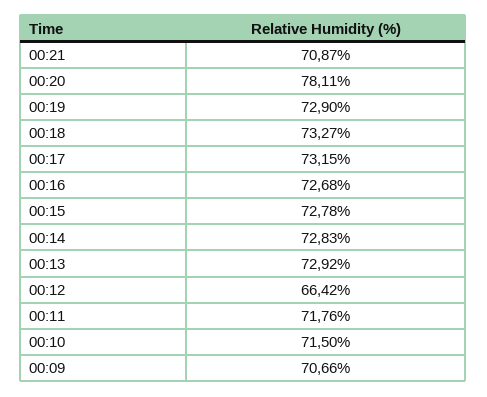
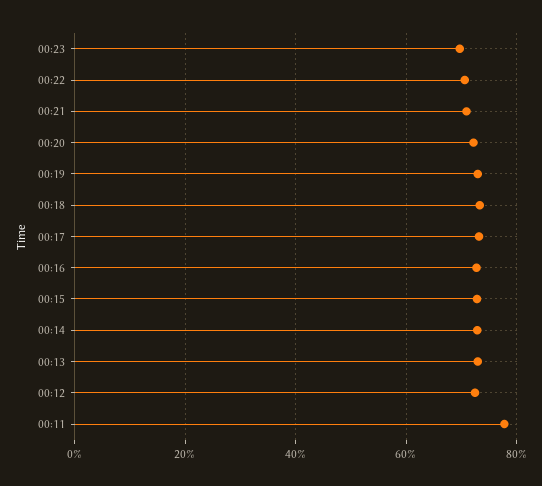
00:20: 78.11 -> 72
00:12: 66.42 -> 72
00:11: 71.76 -> 78
00:10: 71.5 -> none
00:09: 70.66 -> none
00:23: none -> 70
00:22: none -> 70

